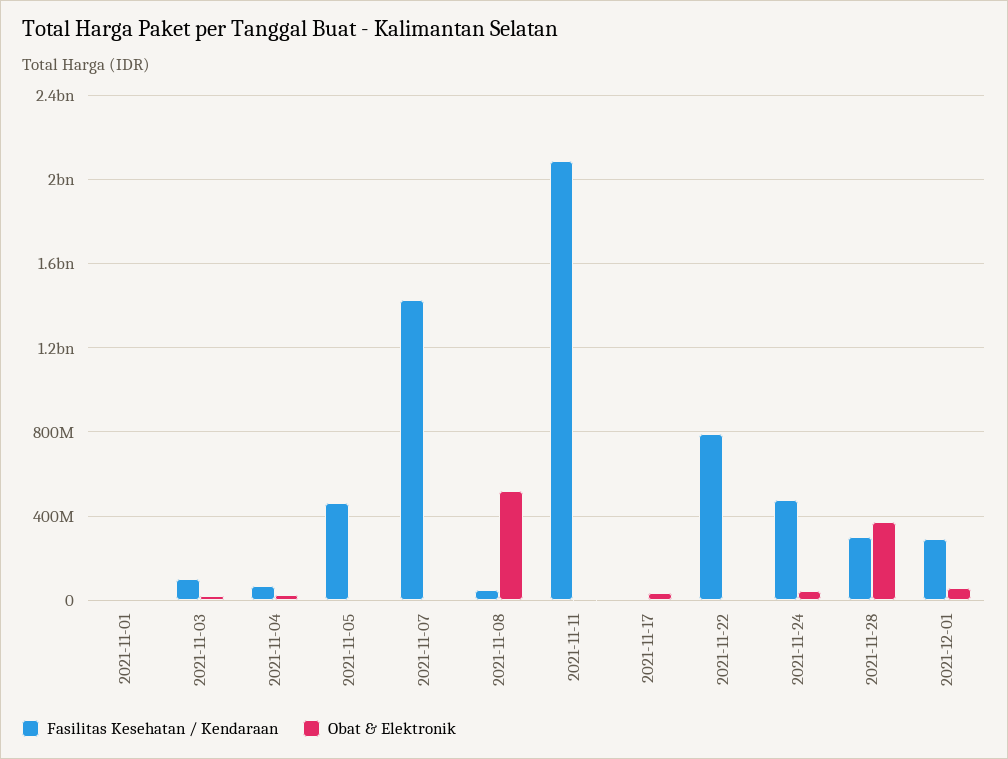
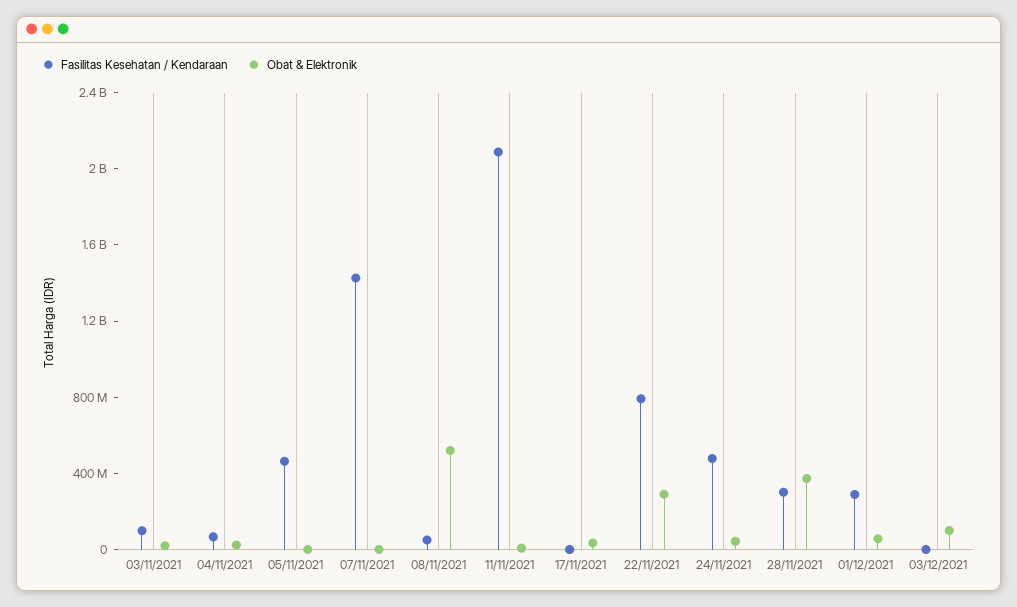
Fasilitas Kesehatan / Kendaraan, 2021-11-01: 0 -> none
Obat & Elektronik, 2021-11-01: 0 -> none
Obat & Elektronik, 2021-11-22: 0 -> 300000000
Fasilitas Kesehatan / Kendaraan, 03/12/2021: none -> 0
Obat & Elektronik, 03/12/2021: none -> 100000000

